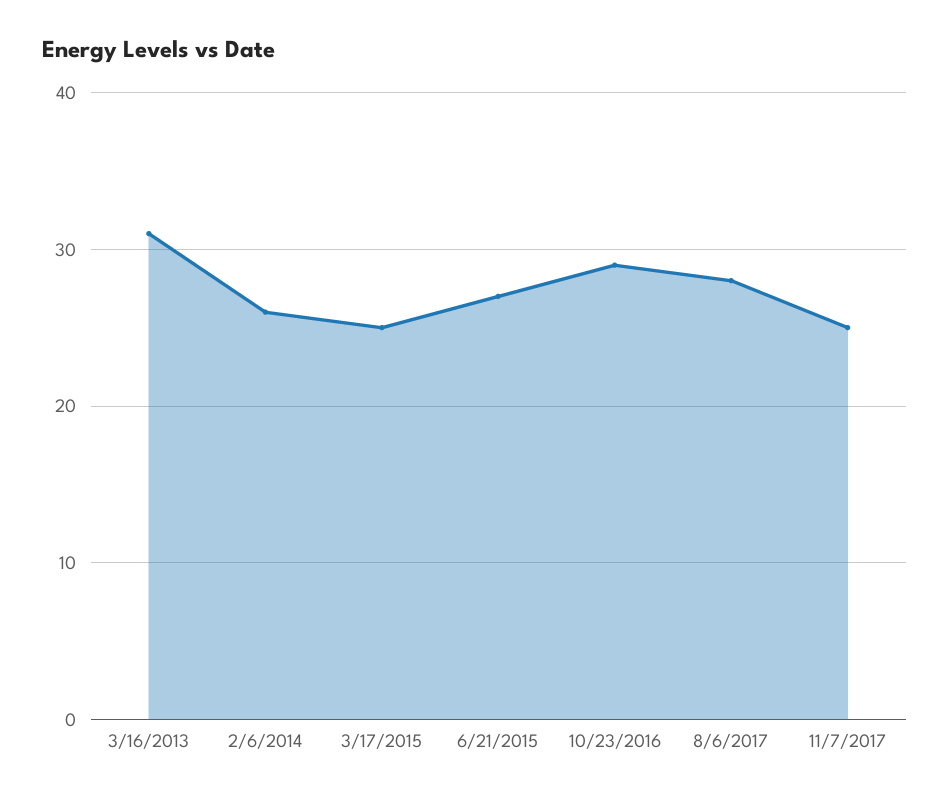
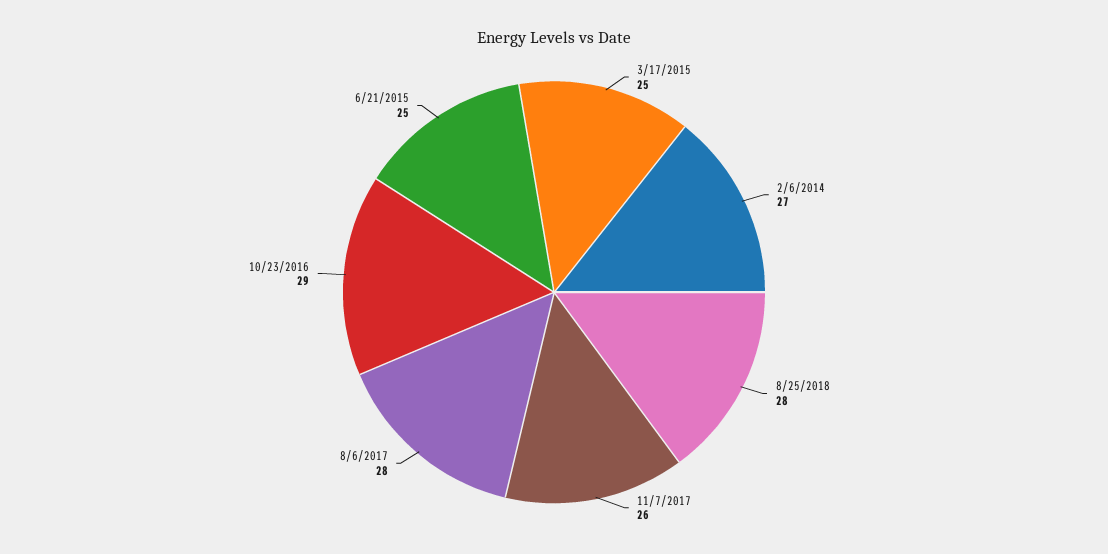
3/16/2013: 31 -> none
2/6/2014: 26 -> 27
6/21/2015: 27 -> 25
11/7/2017: 25 -> 26
8/25/2018: none -> 28

